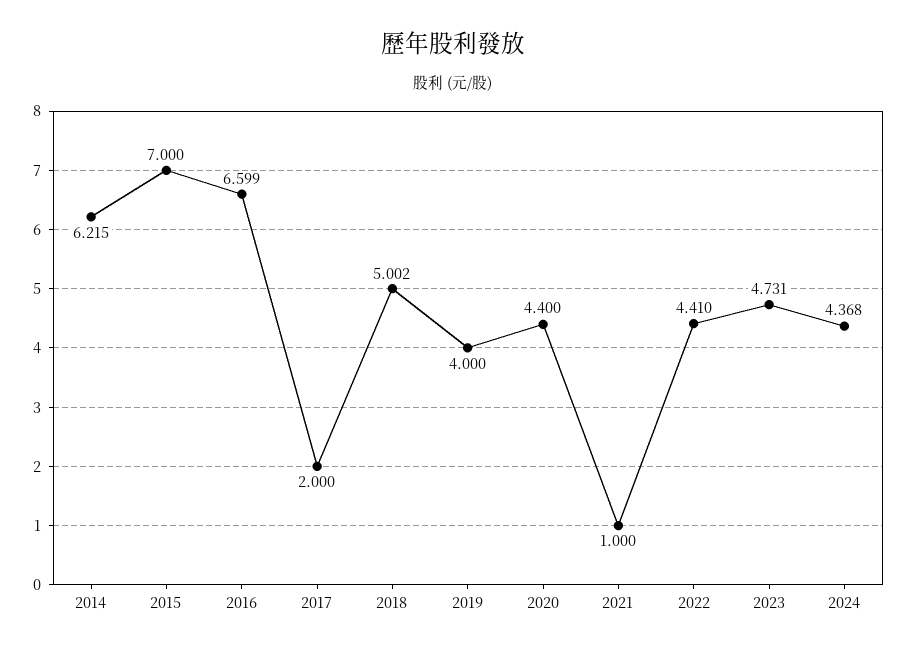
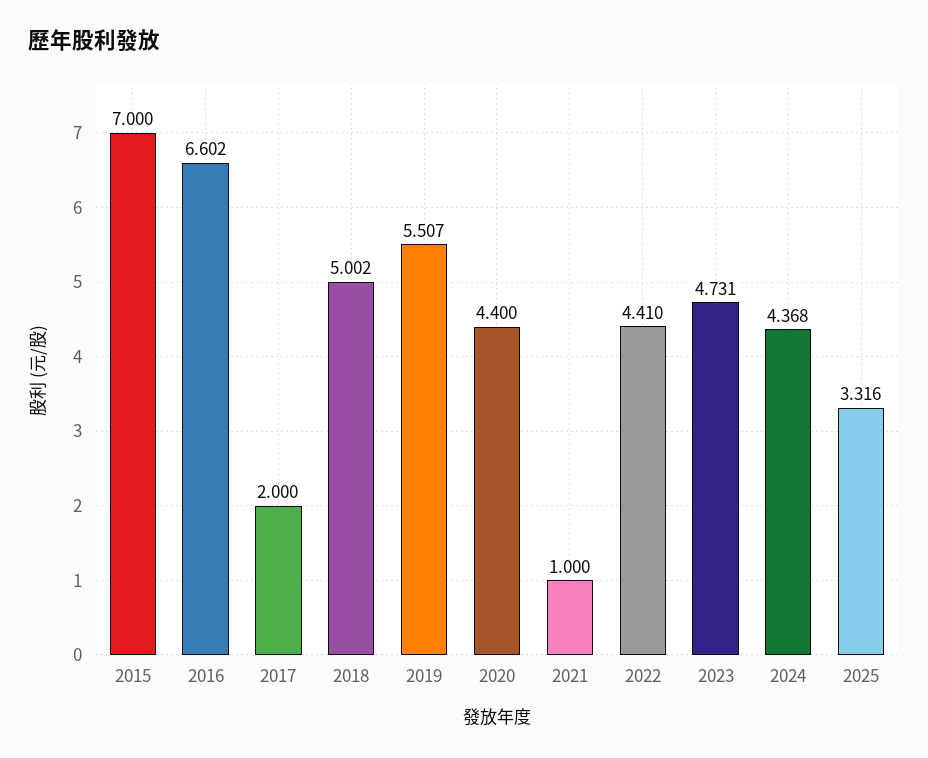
2014: 6.215 -> none
2016: 6.599 -> 6.602
2019: 4 -> 5.507
2025: none -> 3.316

